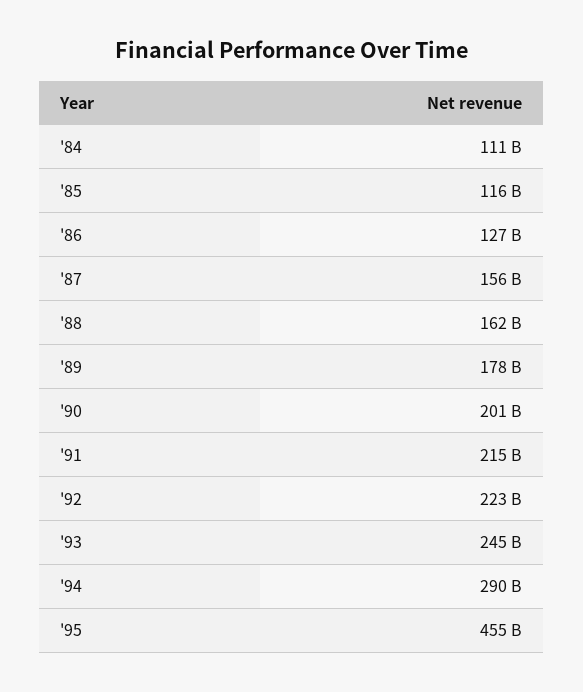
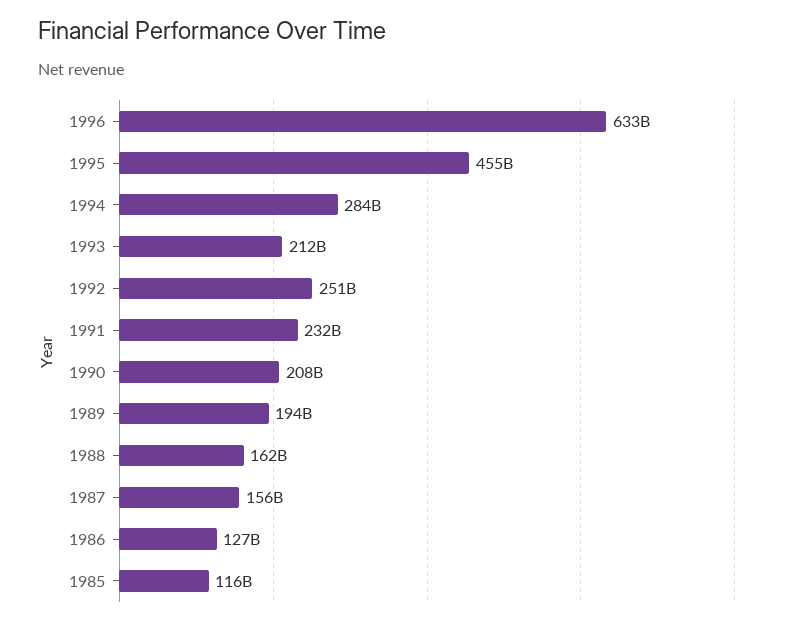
'84: 111000000000 -> none
'89: 178000000000 -> 194000000000
'90: 201000000000 -> 208000000000
'91: 215000000000 -> 232000000000
'92: 223000000000 -> 251000000000
'93: 245000000000 -> 212000000000
'94: 290000000000 -> 284000000000
1996: none -> 633000000000

